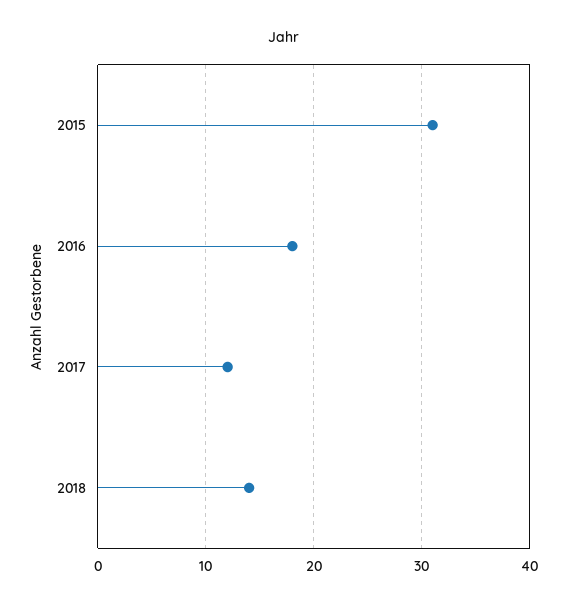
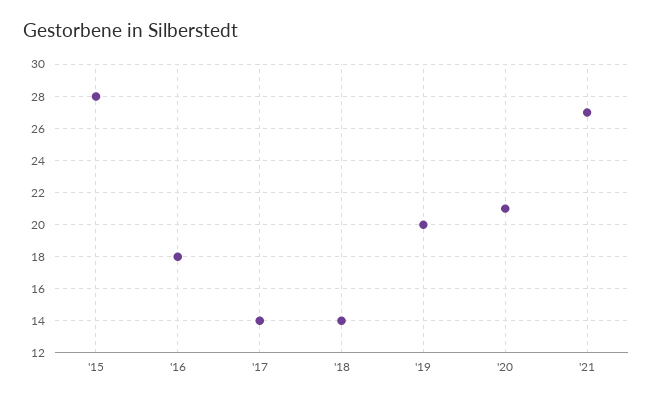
2015: 31 -> 28
2017: 12 -> 14
'19: none -> 20
'20: none -> 21
'21: none -> 27

